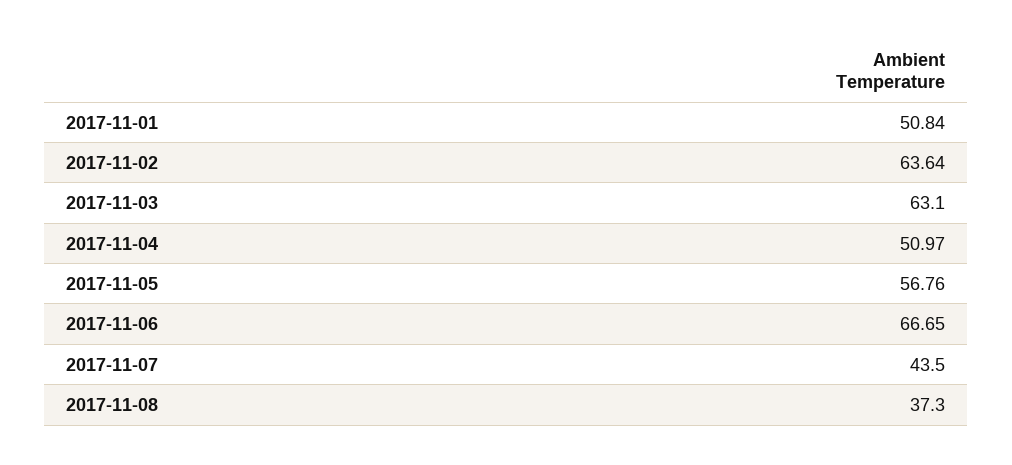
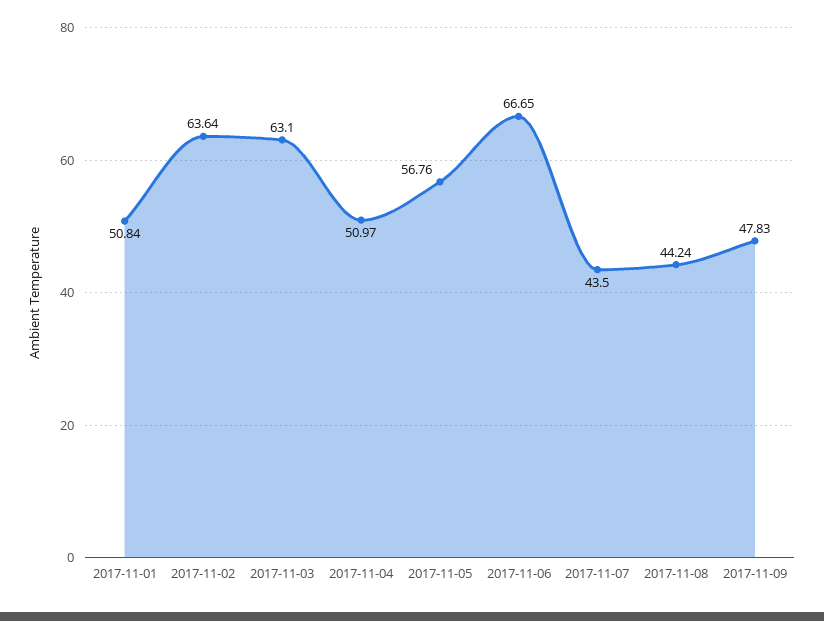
2017-11-08: 37.3 -> 44.24
2017-11-09: none -> 47.83

